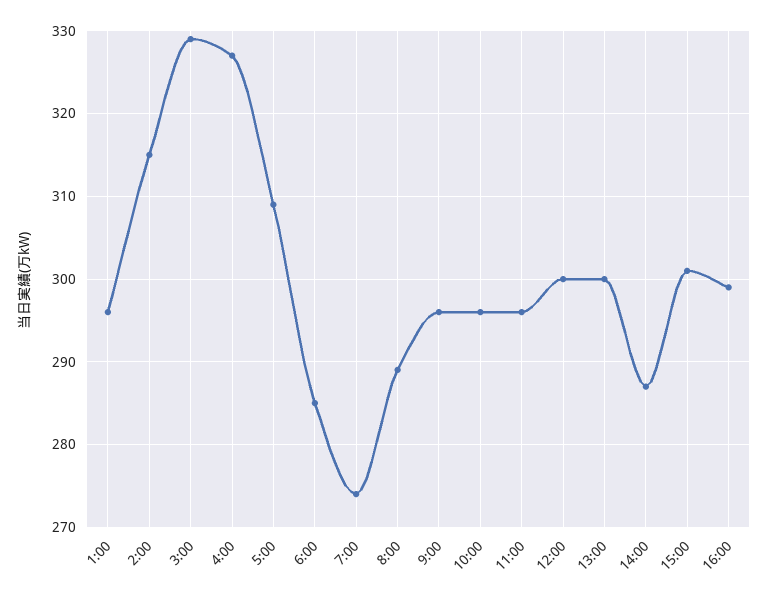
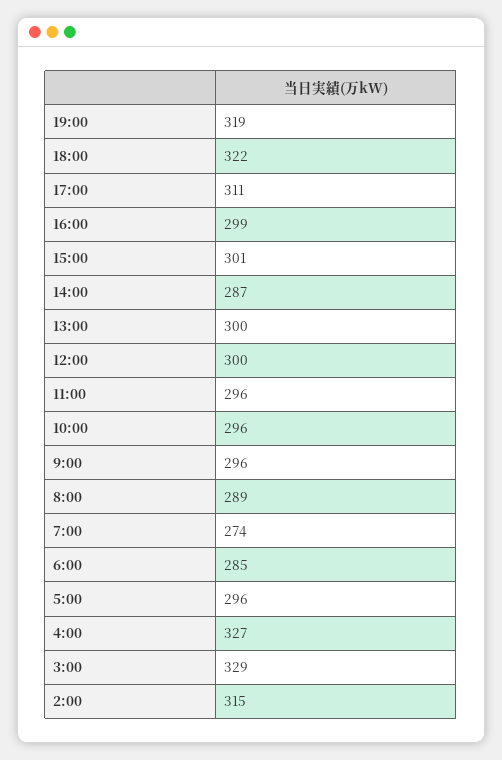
1:00: 296 -> none
5:00: 309 -> 296
19:00: none -> 319
18:00: none -> 322
17:00: none -> 311

